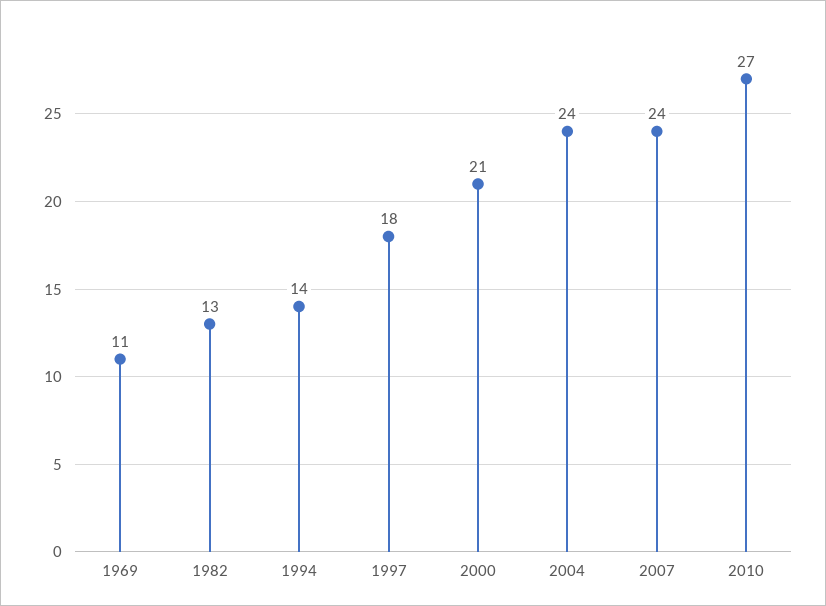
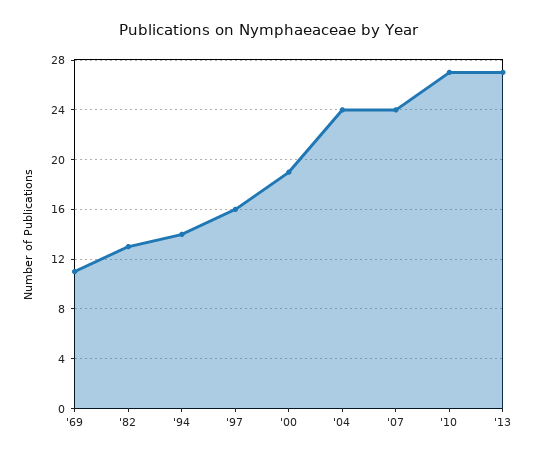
1997: 18 -> 16
2000: 21 -> 19
'13: none -> 27

